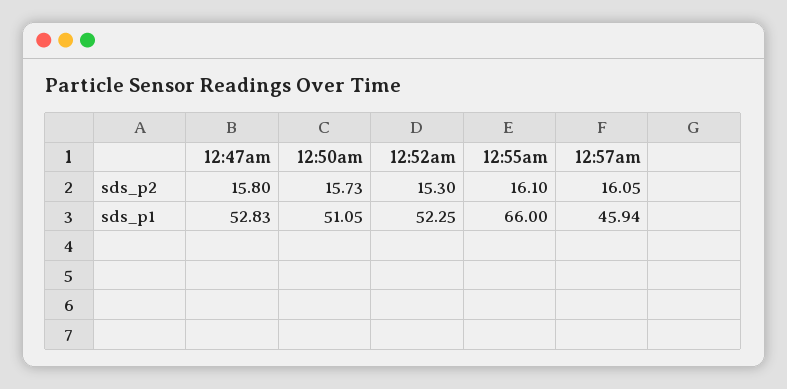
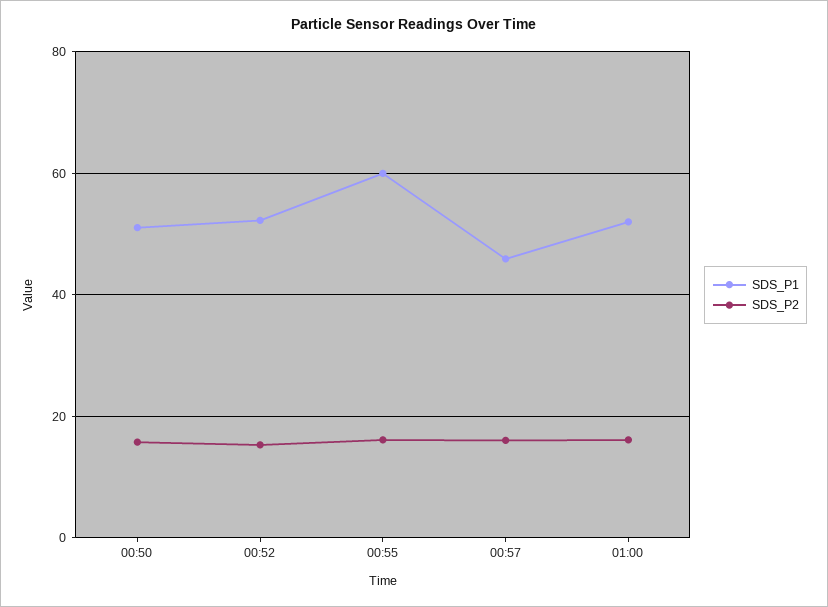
sds_p2, 12:47am: 15.8 -> none
sds_p1, 12:47am: 52.83 -> none
sds_p1, 12:55am: 66 -> 60
sds_p1, 01:00: none -> 52
sds_p2, 01:00: none -> 16

